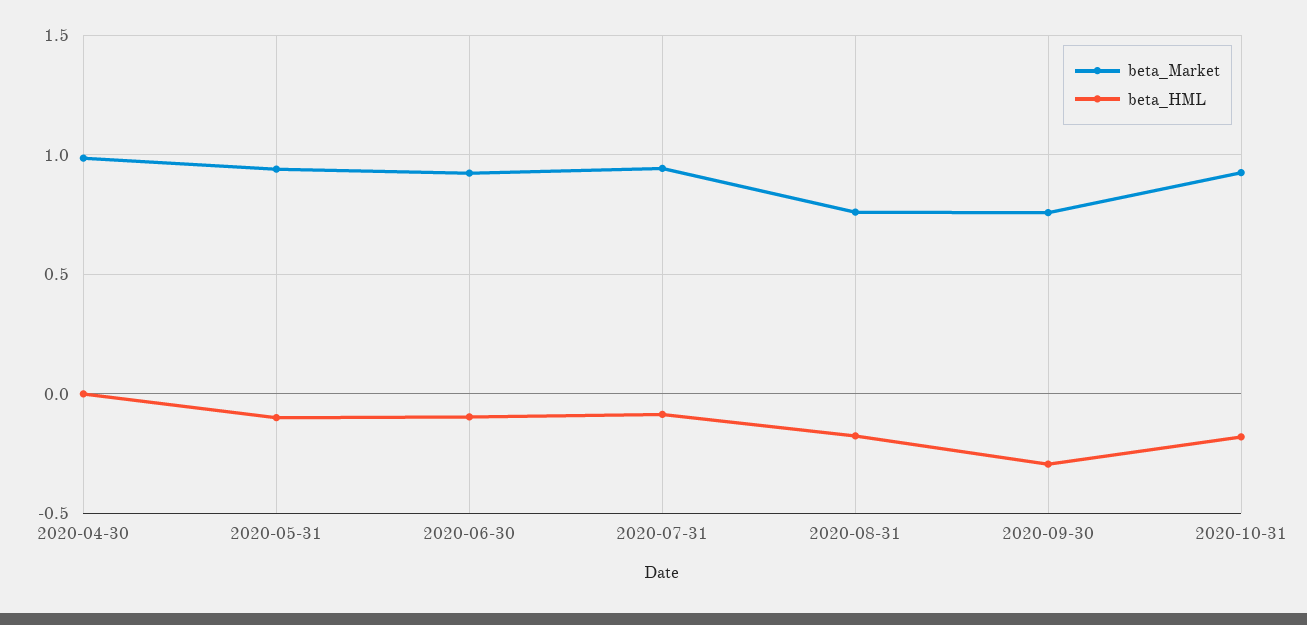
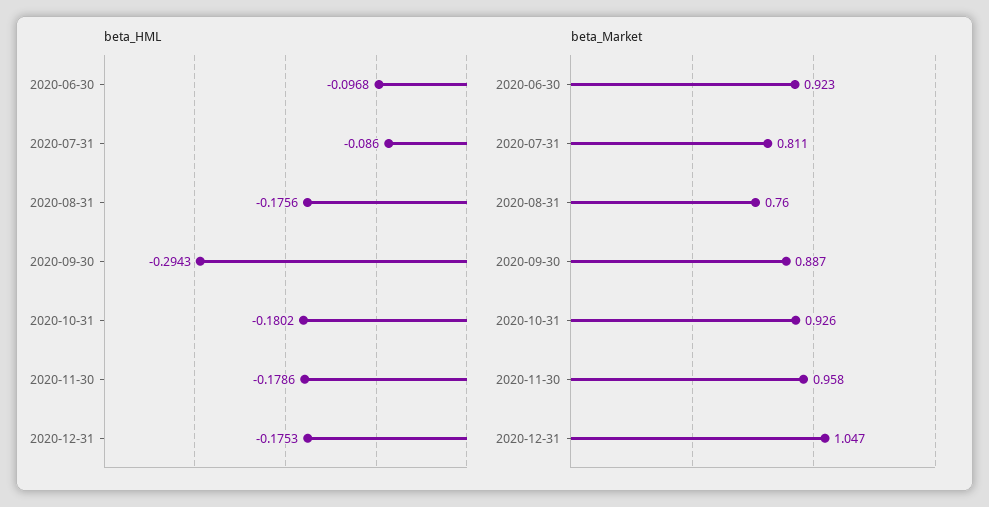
beta_Market, 2020-04-30: 1 -> none
beta_HML, 2020-04-30: 0 -> none
beta_Market, 2020-05-31: 0.95 -> none
beta_HML, 2020-05-31: -0.1 -> none
beta_Market, 2020-07-31: 0.95 -> 0.811
beta_Market, 2020-09-30: 0.75 -> 0.887
beta_HML, 2020-11-30: none -> -0.1786
beta_HML, 2020-12-31: none -> -0.1753
beta_Market, 2020-11-30: none -> 0.958
beta_Market, 2020-12-31: none -> 1.047

